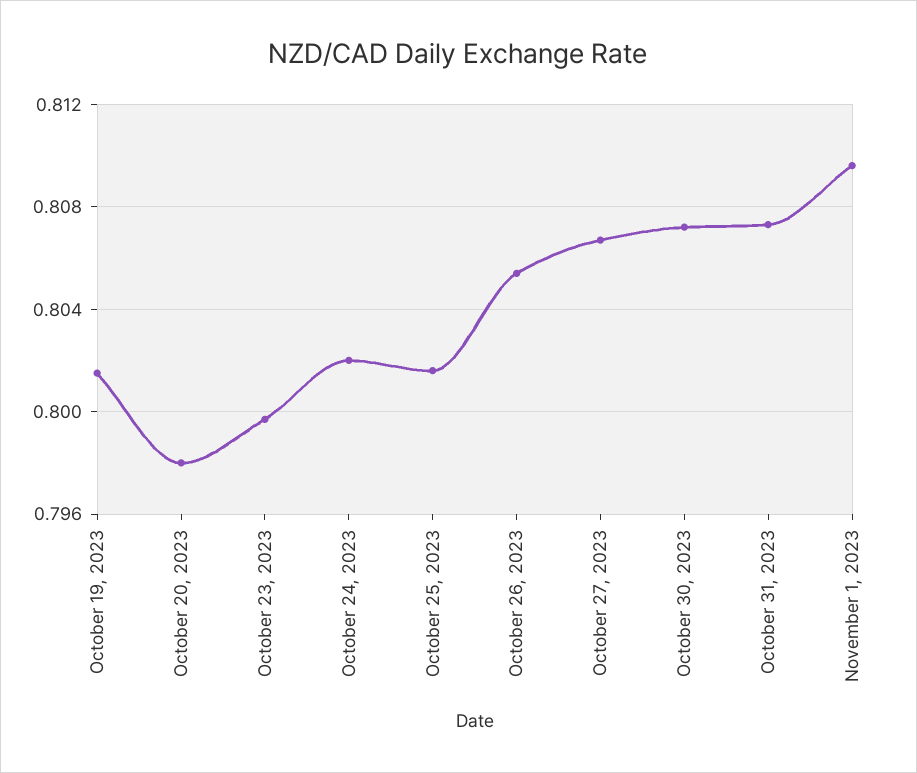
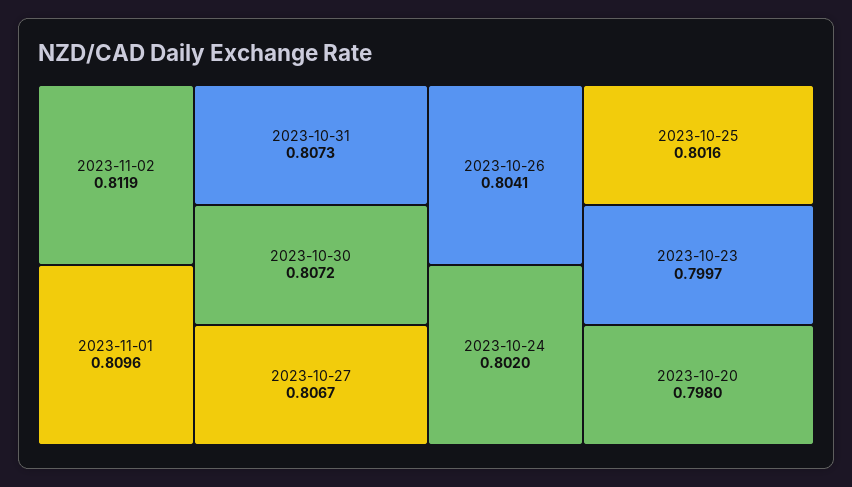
October 19, 2023: 0.8015 -> none
October 26, 2023: 0.8055 -> 0.8041
2023-11-02: none -> 0.8119

